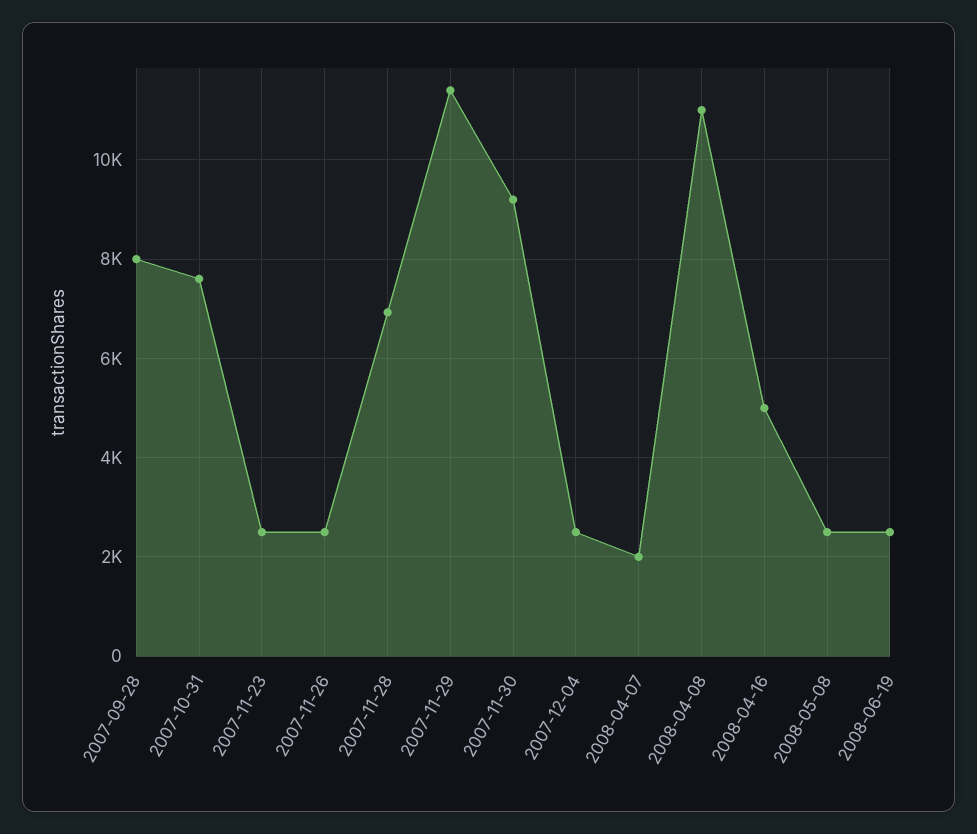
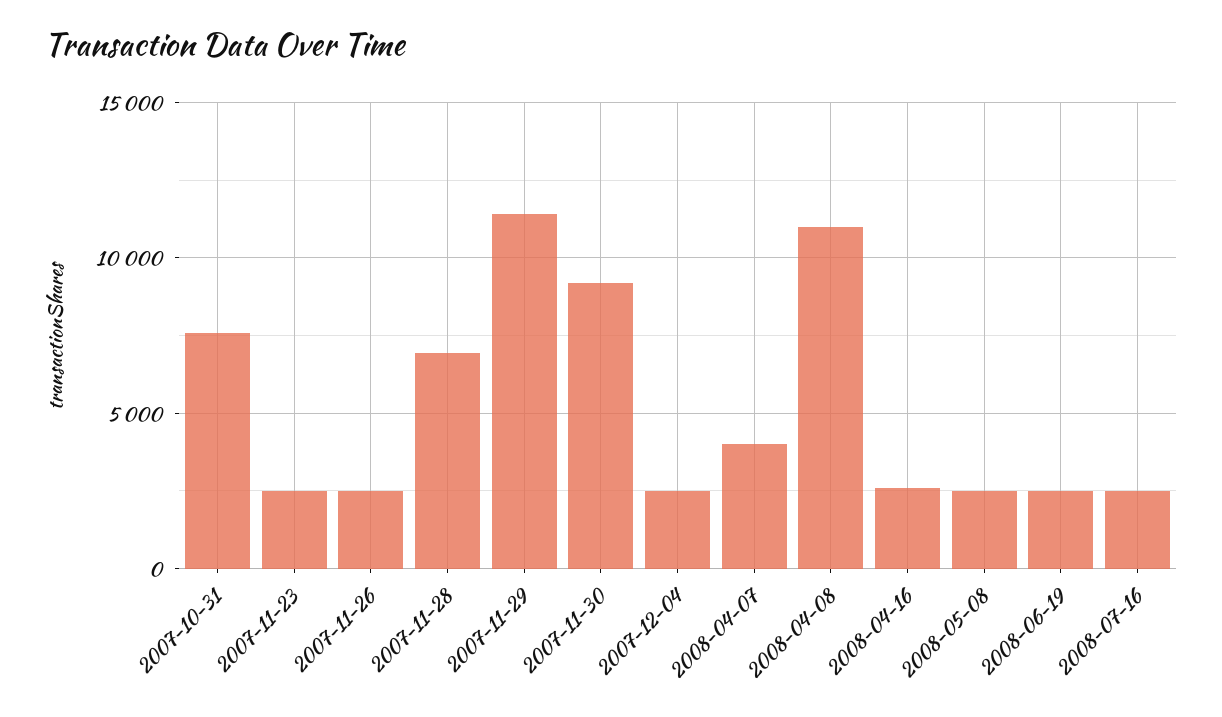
2007-09-28: 8000 -> none
2008-04-07: 2000 -> 4000
2008-04-16: 5000 -> 2500
2008-07-16: none -> 2500

